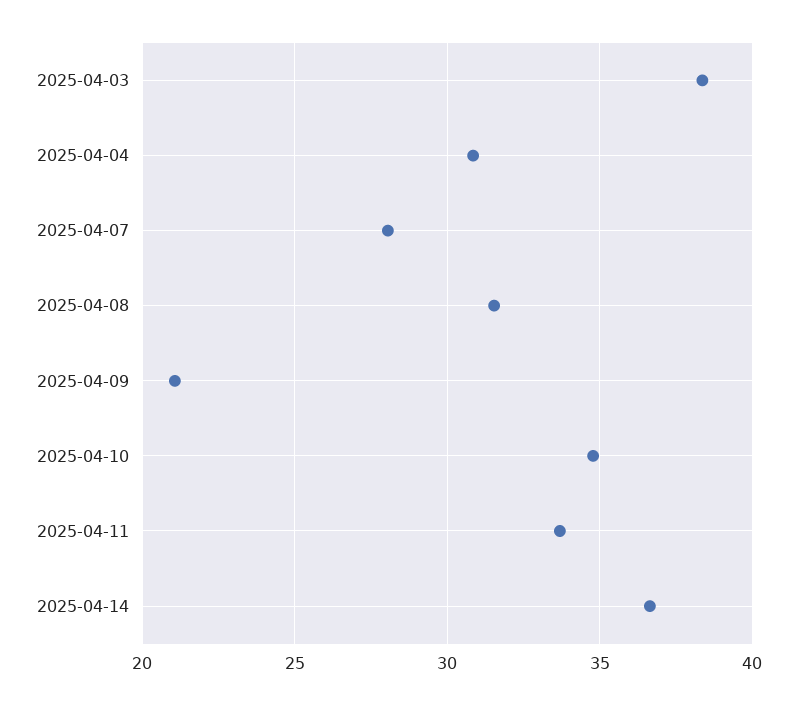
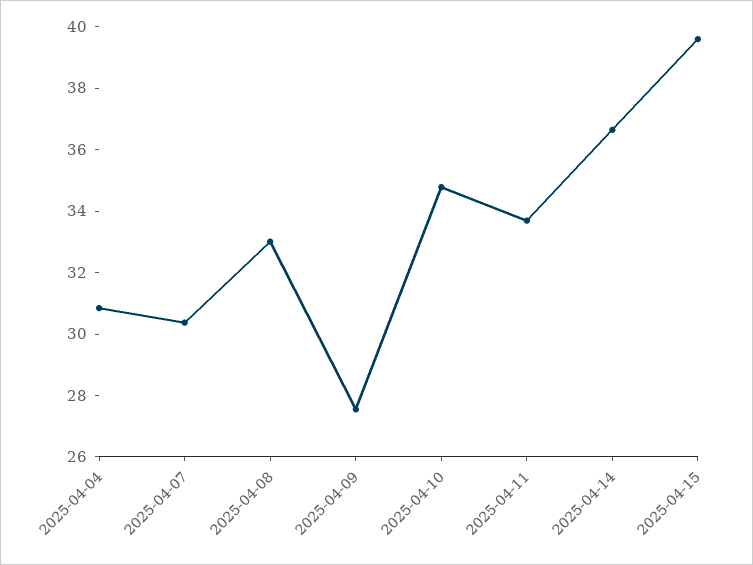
2025-04-03: 38.5 -> none
2025-04-07: 28 -> 30.5
2025-04-08: 31.5 -> 33
2025-04-09: 21 -> 27.5
2025-04-15: none -> 39.5

